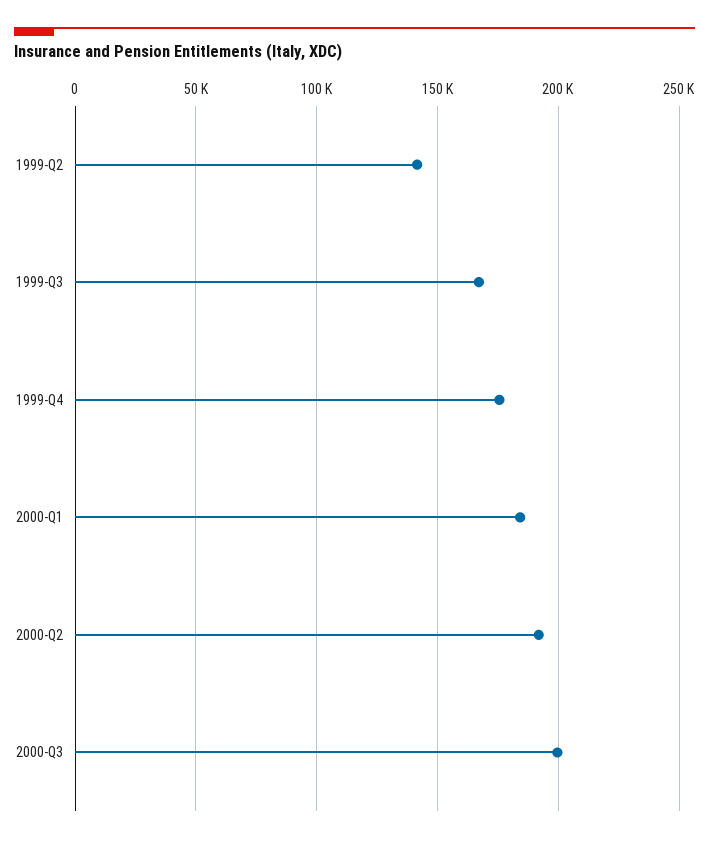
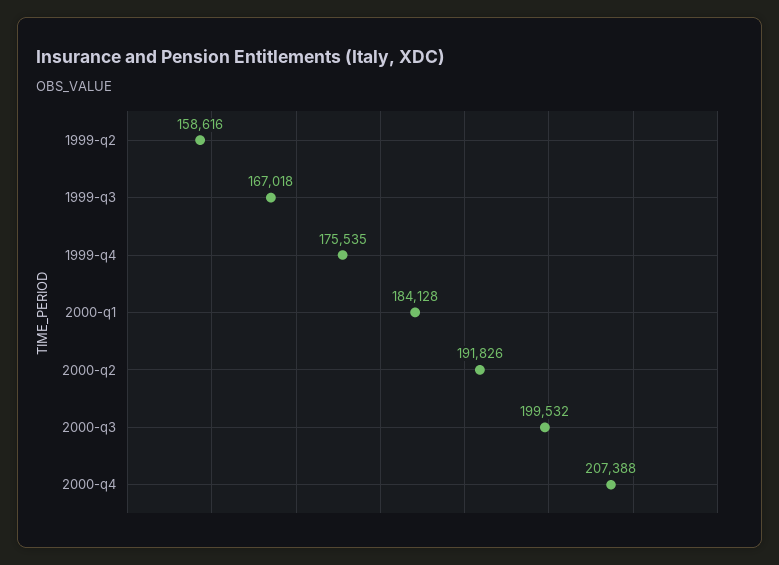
1999-Q2: 140000 -> 158616
2000-q4: none -> 207388

